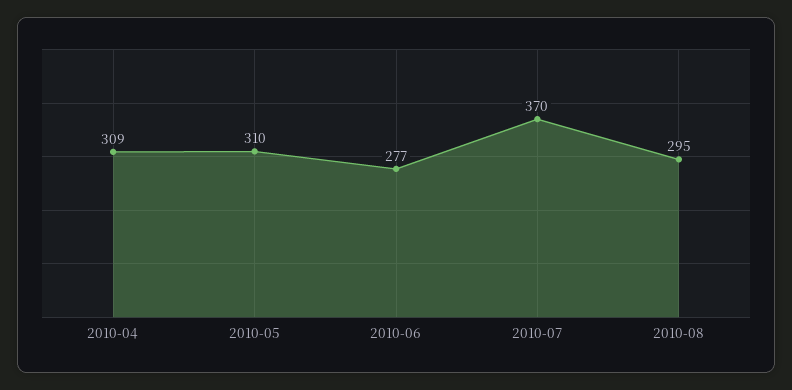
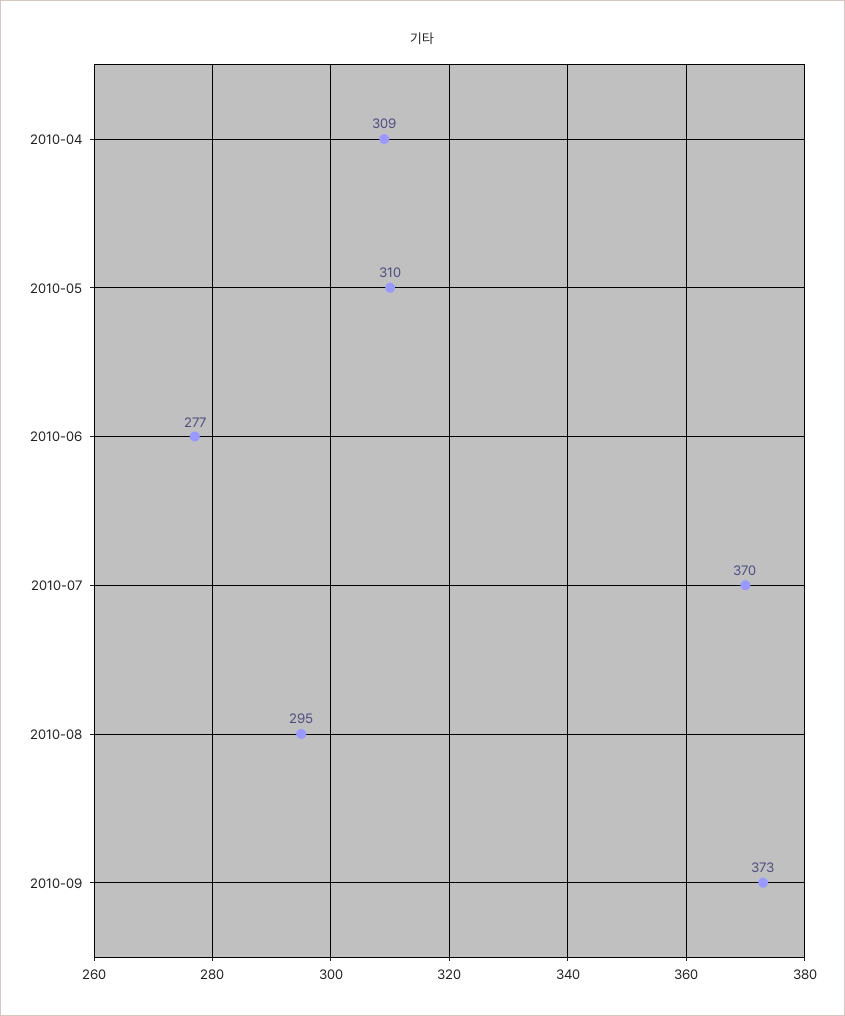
2010-09: none -> 373

